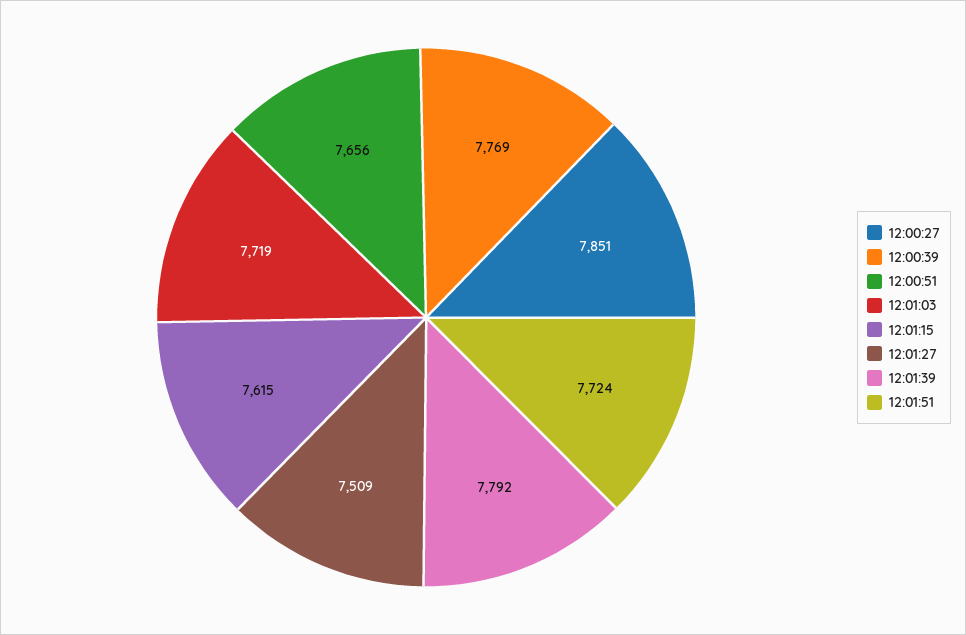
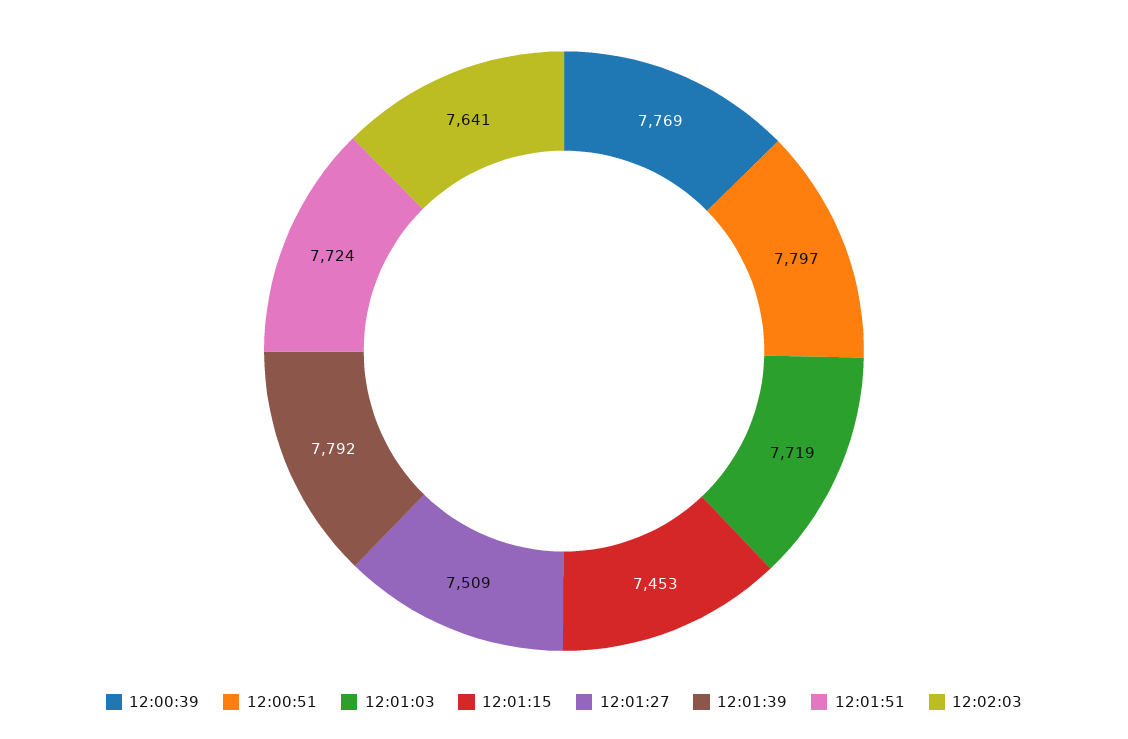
12:00:27: 7851 -> none
12:00:51: 7656 -> 7797
12:01:15: 7615 -> 7453
12:02:03: none -> 7641

